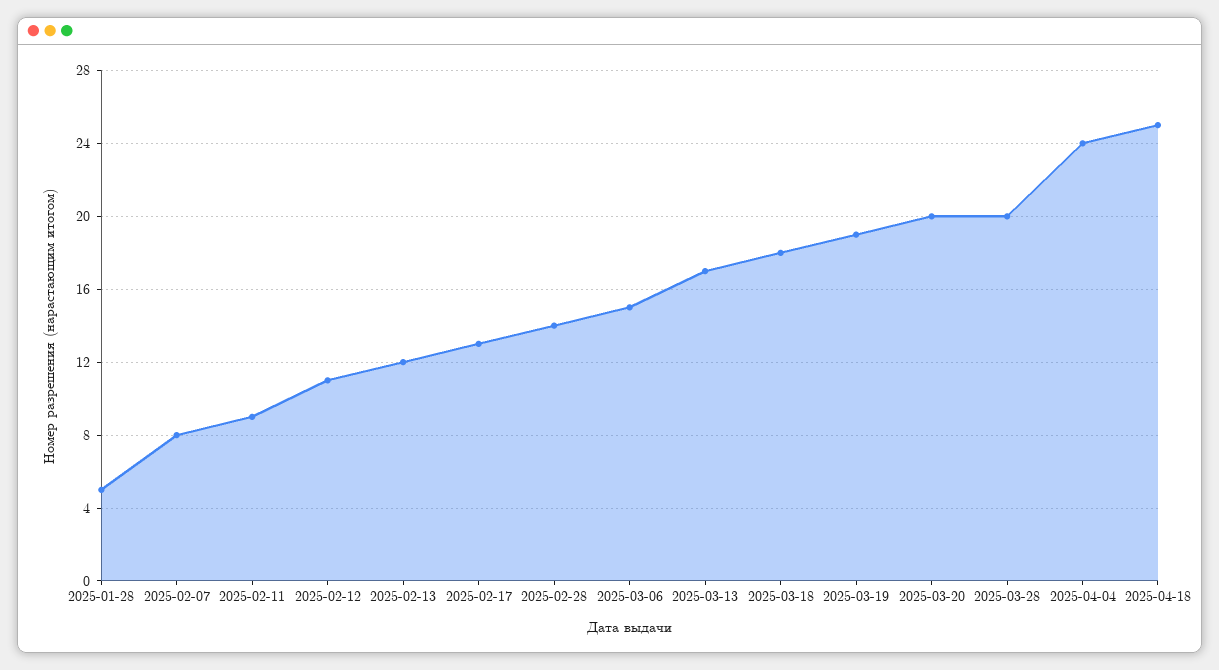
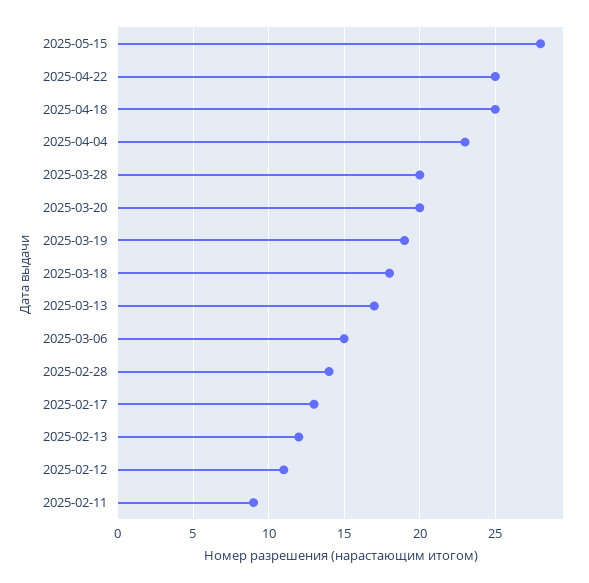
2025-01-28: 5 -> none
2025-02-07: 8 -> none
2025-04-04: 24 -> 23
2025-05-15: none -> 28
2025-04-22: none -> 25

